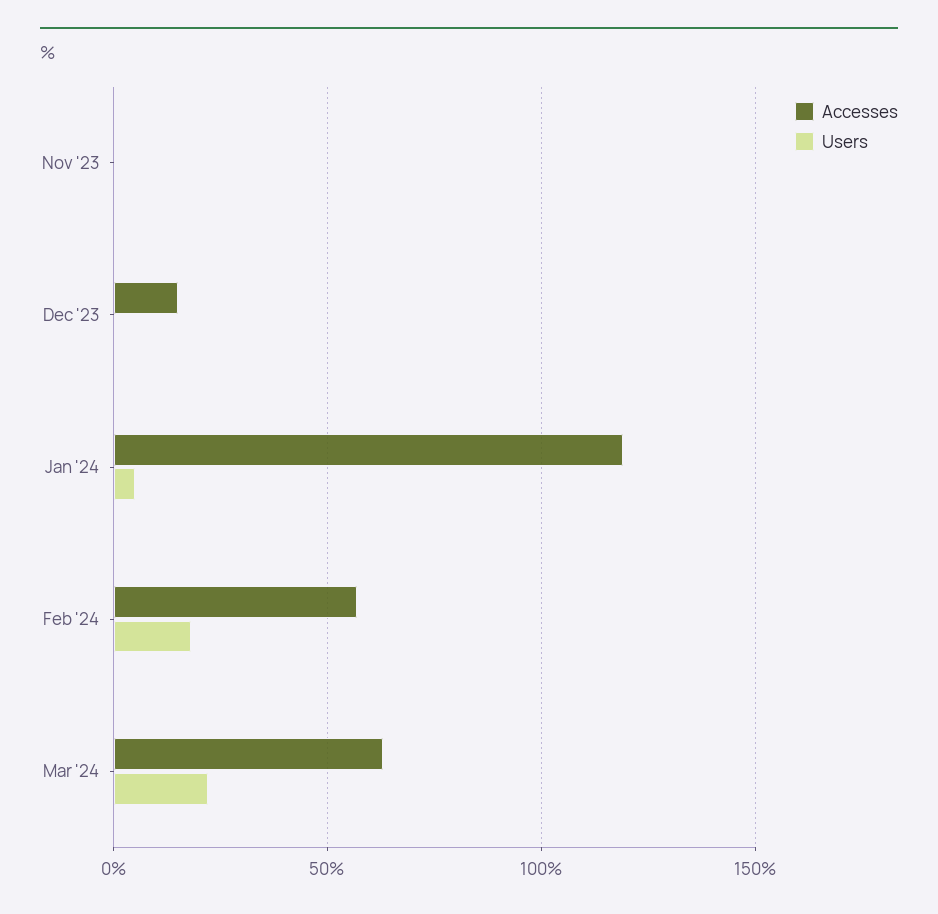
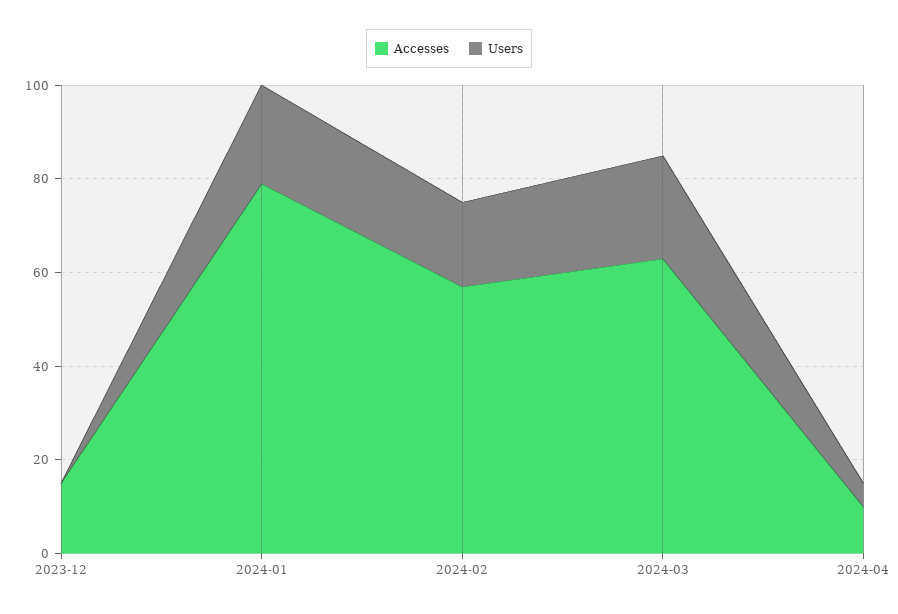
Accesses, Nov '23: 0 -> none
Users, Nov '23: 0 -> none
Accesses, Jan '24: 120 -> 80
Users, Jan '24: 5 -> 20
Accesses, 2024-04: none -> 10
Users, 2024-04: none -> 5

